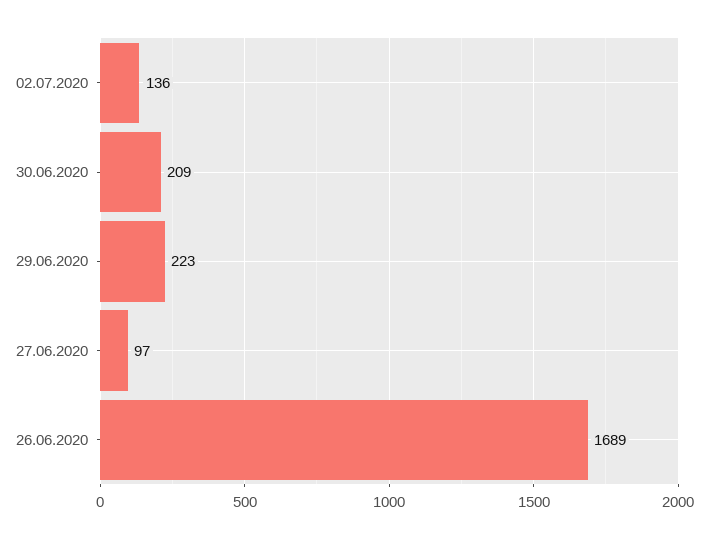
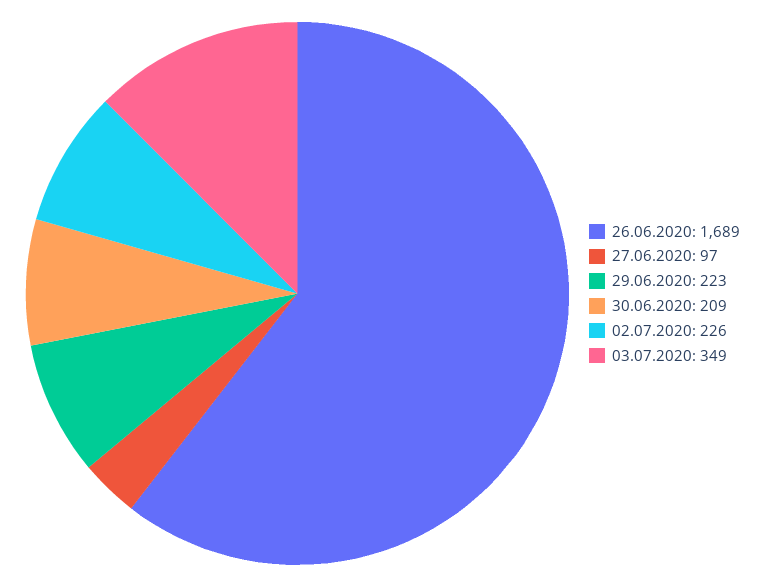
02.07.2020: 136 -> 226
03.07.2020: none -> 349

